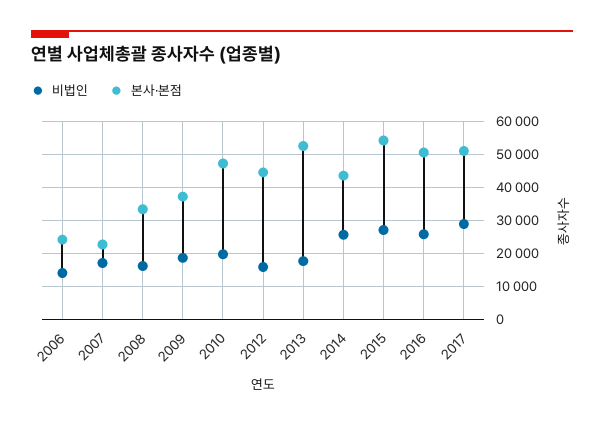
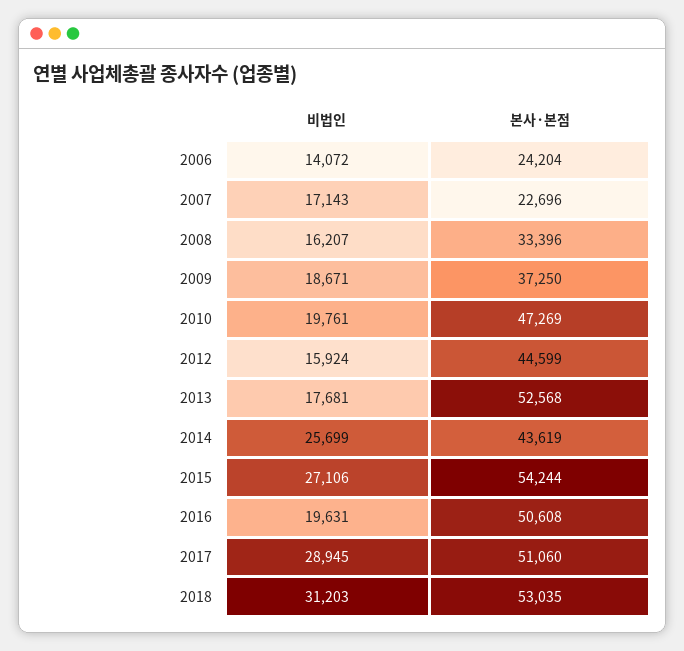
비법인, 2016: 26000 -> 19631
비법인, 2018: none -> 31203
본사·본점, 2018: none -> 53035

